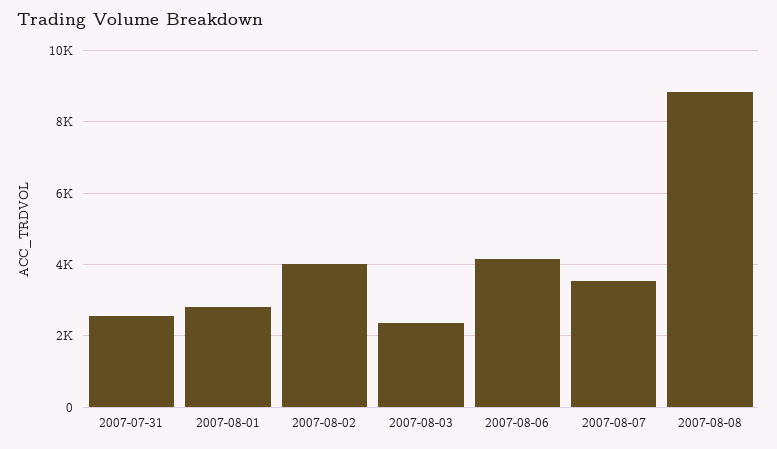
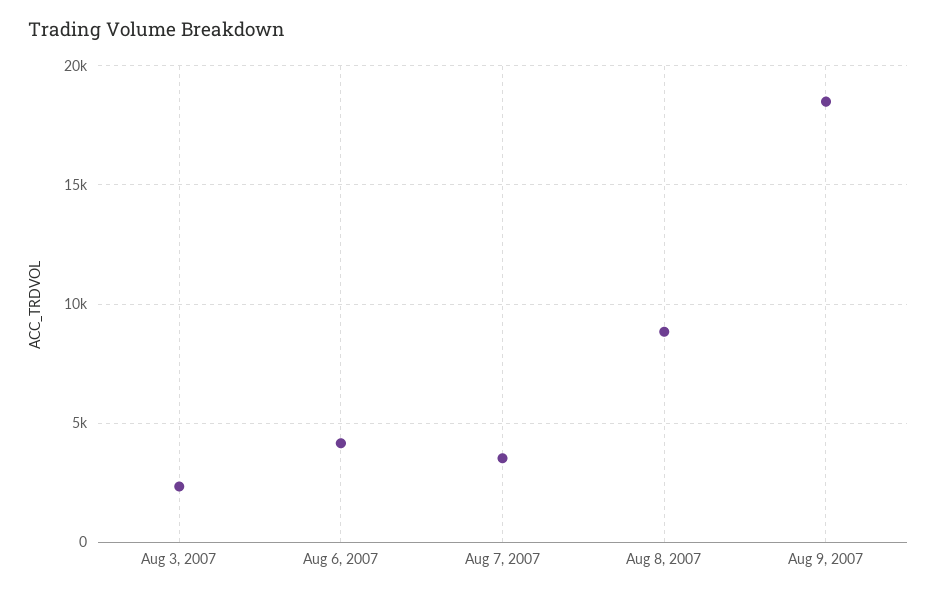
2007-07-31: 2600 -> none
2007-08-01: 2800 -> none
2007-08-02: 4000 -> none
Aug 9, 2007: none -> 18500

